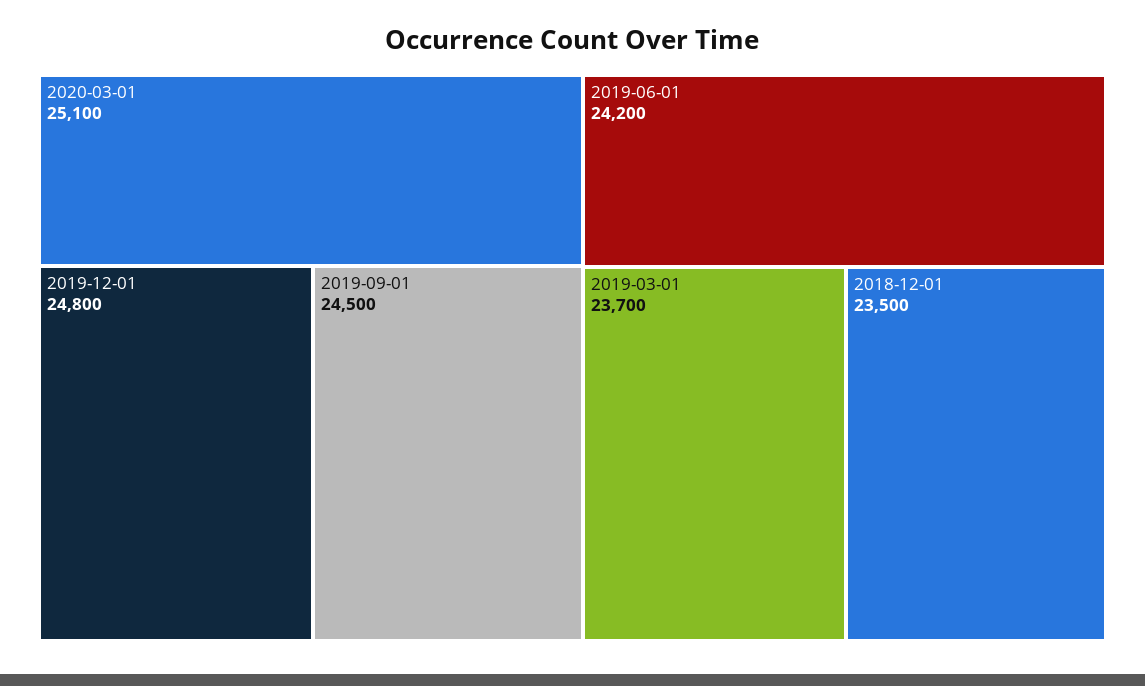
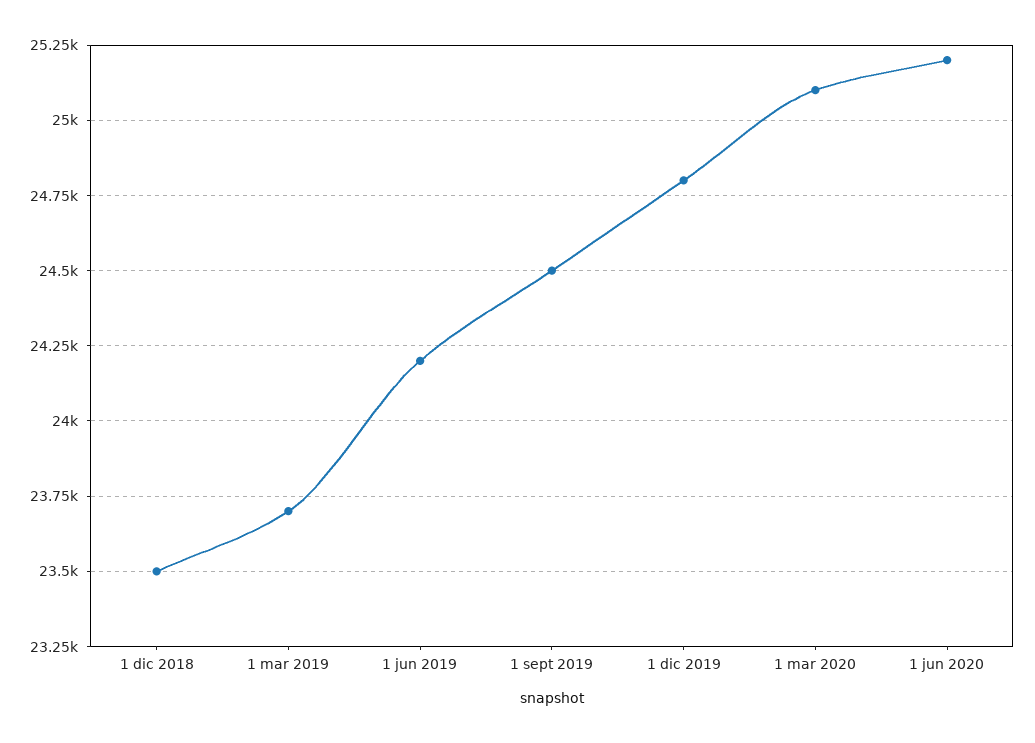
1 jun 2020: none -> 25200

